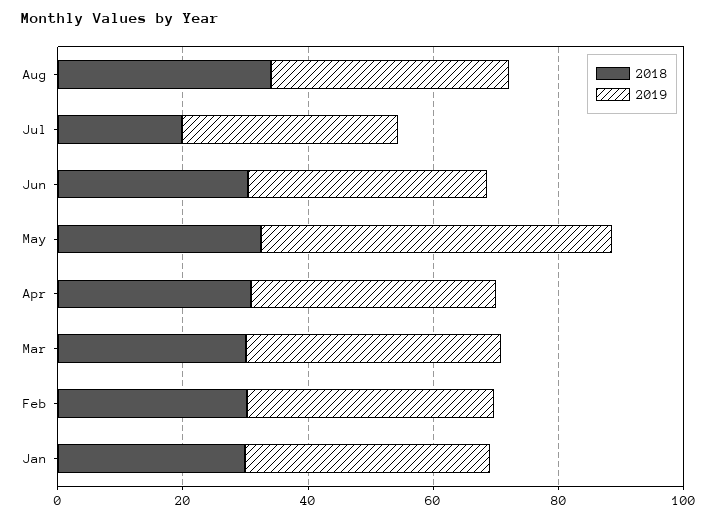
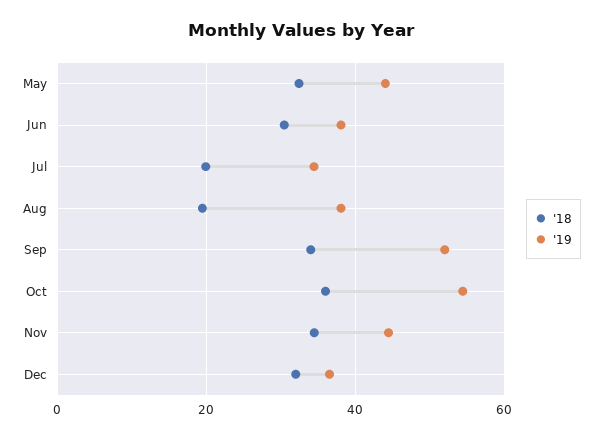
2018, Aug: 35 -> 20
2019, May: 55 -> 44
2018, Apr: 30 -> none
2019, Apr: 40 -> none
2018, Mar: 30 -> none
2019, Mar: 40 -> none
2018, Feb: 30 -> none
2019, Feb: 40 -> none
2018, Jan: 30 -> none
2019, Jan: 40 -> none
2018, Sep: none -> 34
2019, Sep: none -> 52
2018, Oct: none -> 36
2019, Oct: none -> 54
2018, Nov: none -> 34
2019, Nov: none -> 44
2018, Dec: none -> 32
2019, Dec: none -> 36

